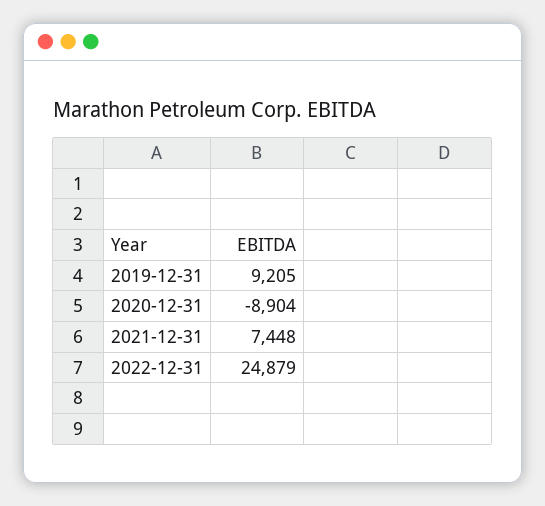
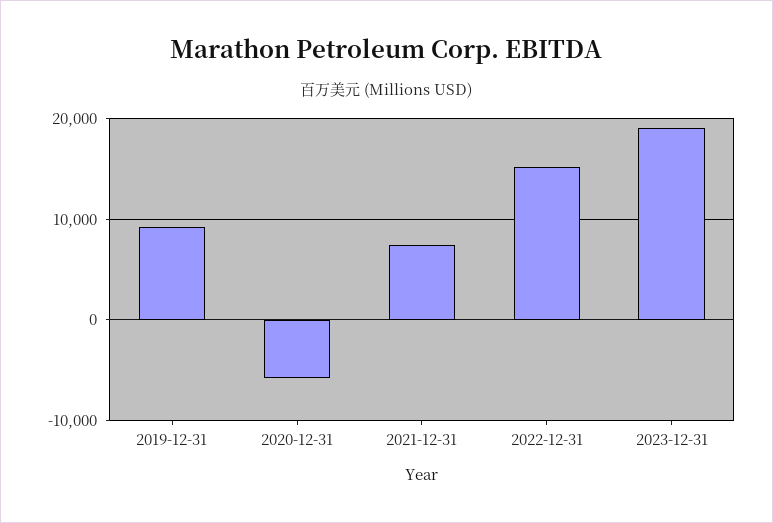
2020-12-31: -8904 -> -6000
2022-12-31: 24879 -> 15000
2023-12-31: none -> 19000

